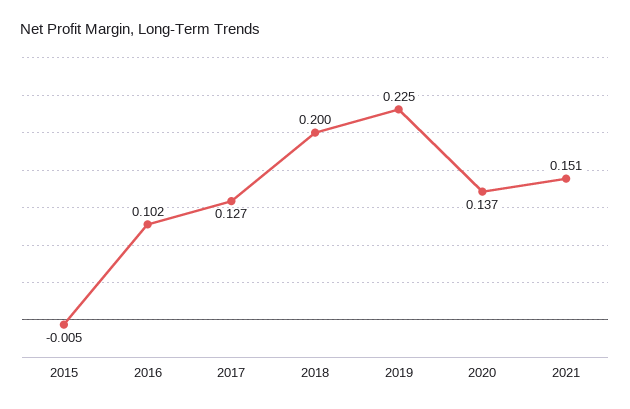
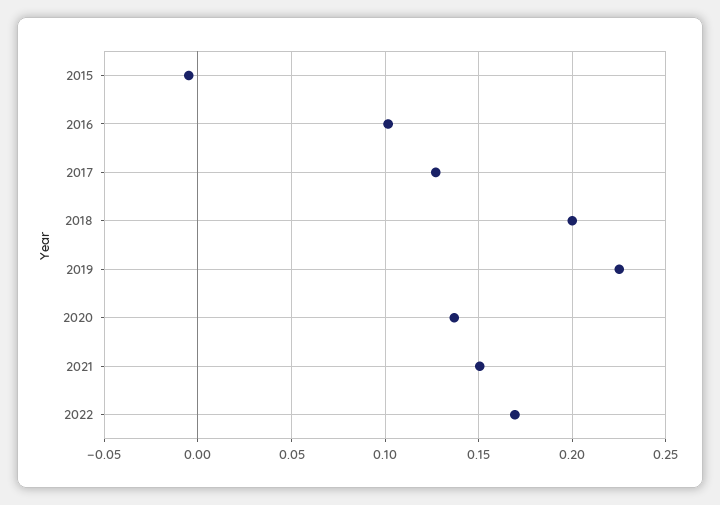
2022: none -> 0.17

